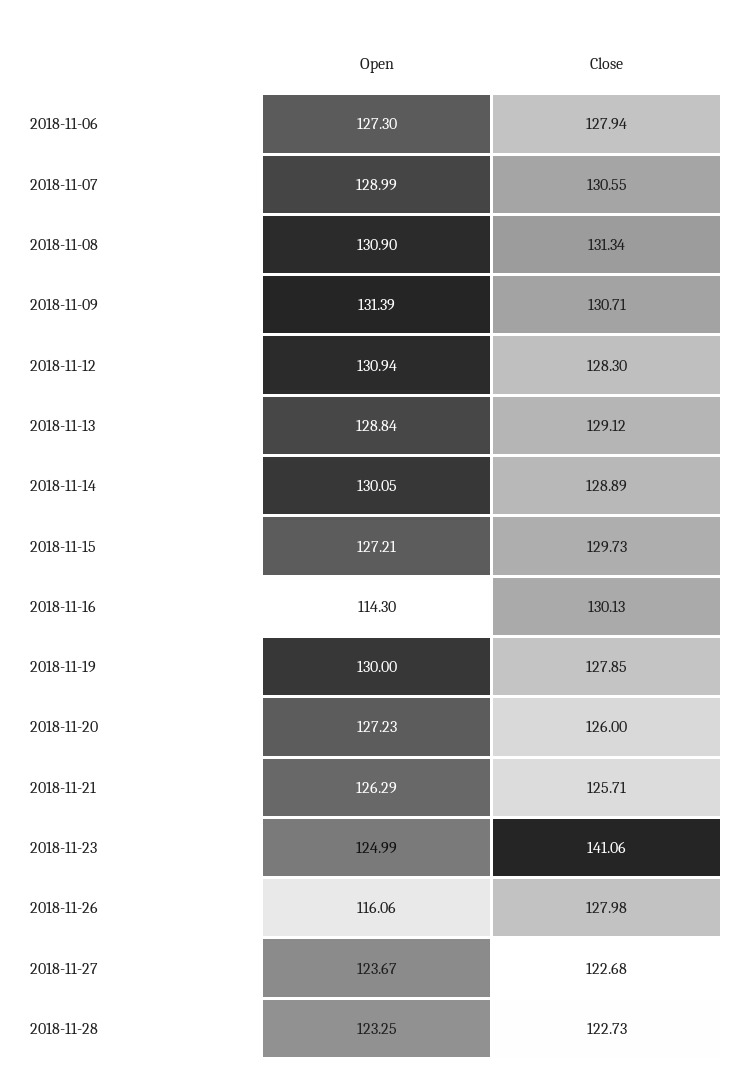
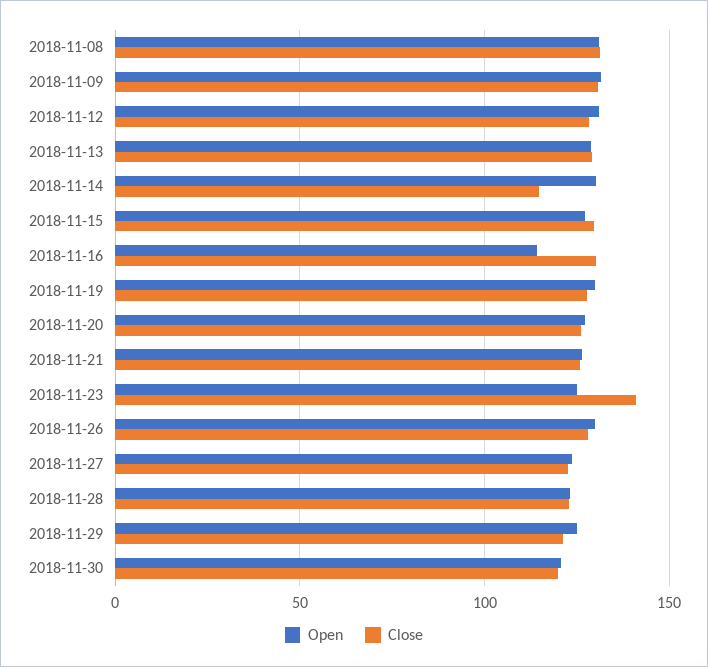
Open, 2018-11-06: 127.3 -> none
Close, 2018-11-06: 127.94 -> none
Open, 2018-11-07: 128.99 -> none
Close, 2018-11-07: 130.55 -> none
Close, 2018-11-14: 128.89 -> 115
Open, 2018-11-26: 116.06 -> 130
Open, 2018-11-29: none -> 125
Close, 2018-11-29: none -> 120
Open, 2018-11-30: none -> 120
Close, 2018-11-30: none -> 120

